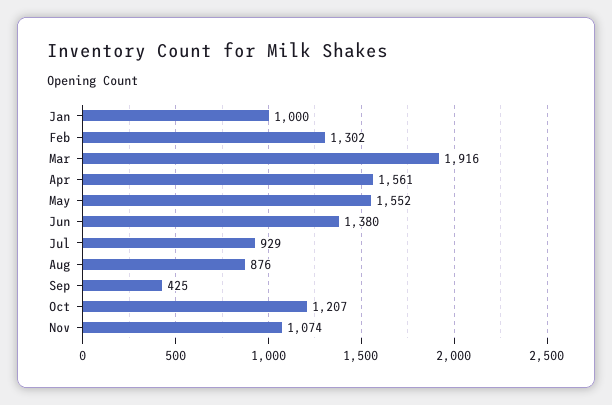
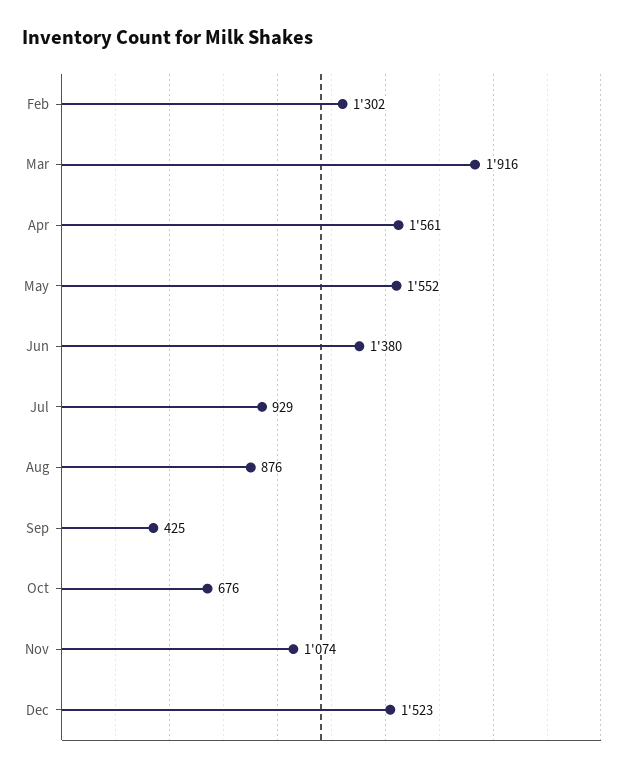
Jan: 1000 -> none
Oct: 1207 -> 676
Dec: none -> 1523

